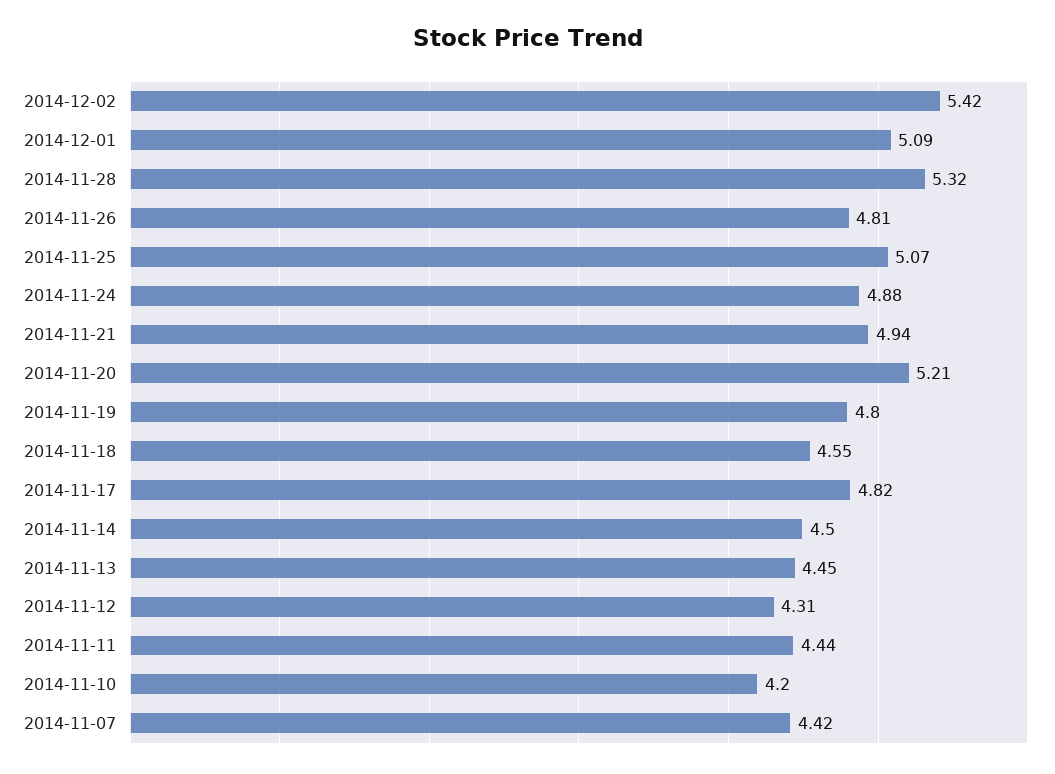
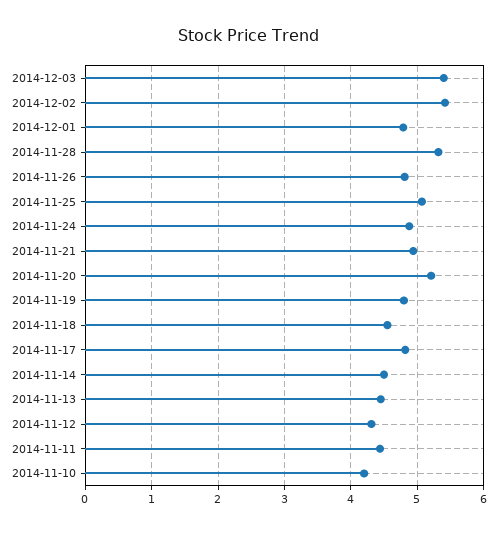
2014-12-01: 5.09 -> 4.8
2014-11-07: 4.42 -> none
2014-12-03: none -> 5.4

